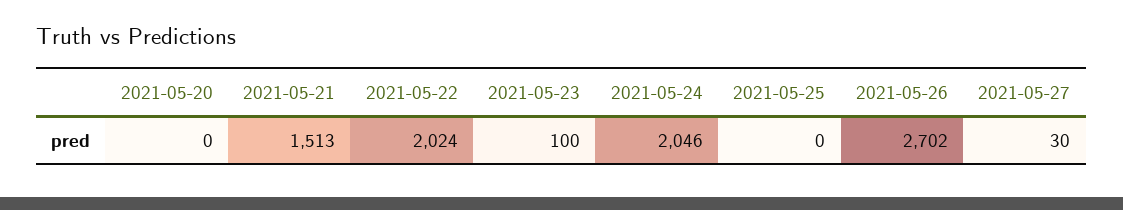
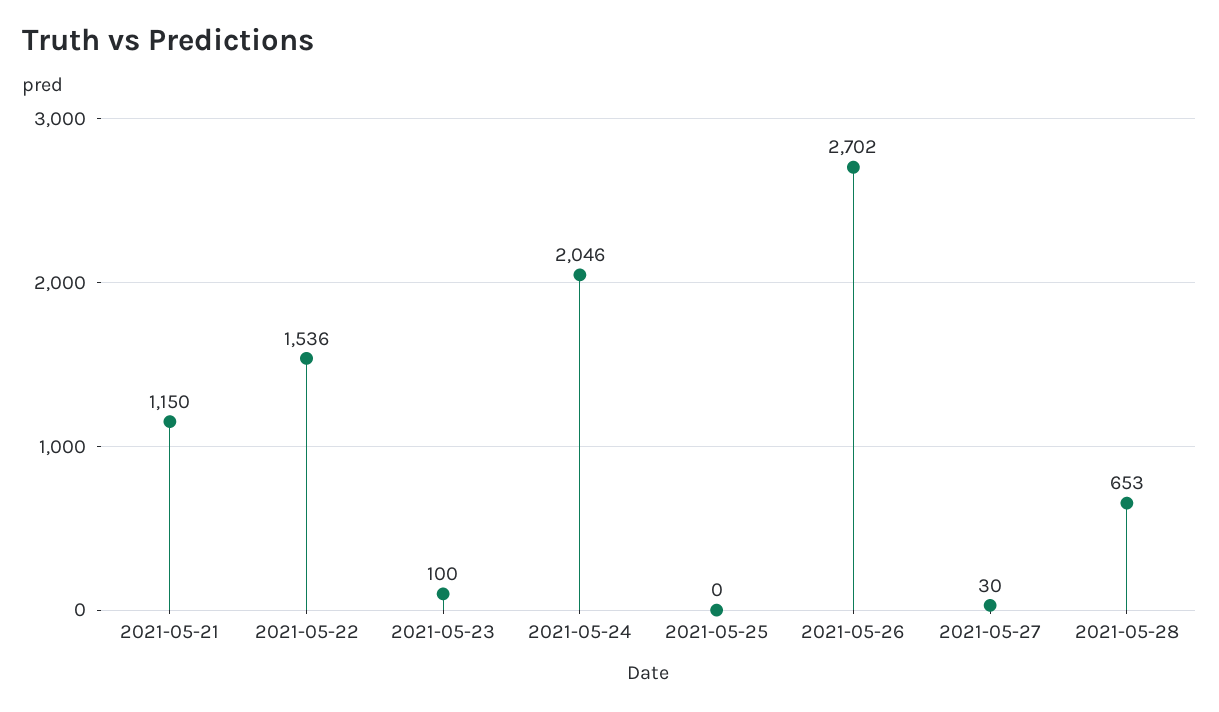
2021-05-20: 0 -> none
2021-05-21: 1513 -> 1150
2021-05-22: 2024 -> 1536
2021-05-28: none -> 653

